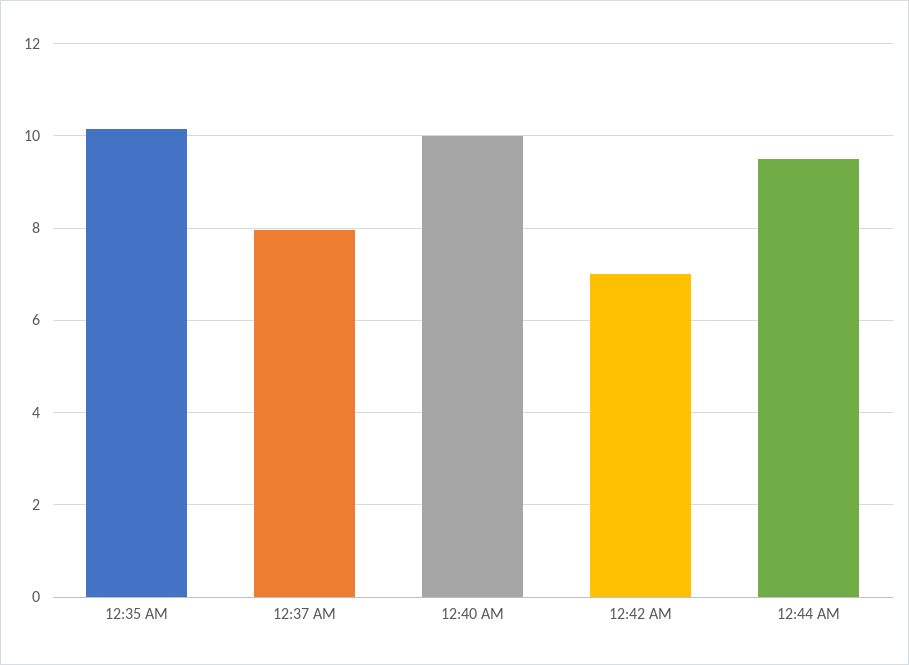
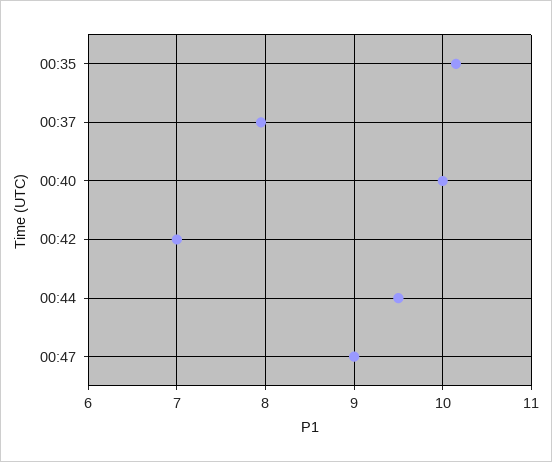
00:47: none -> 9

